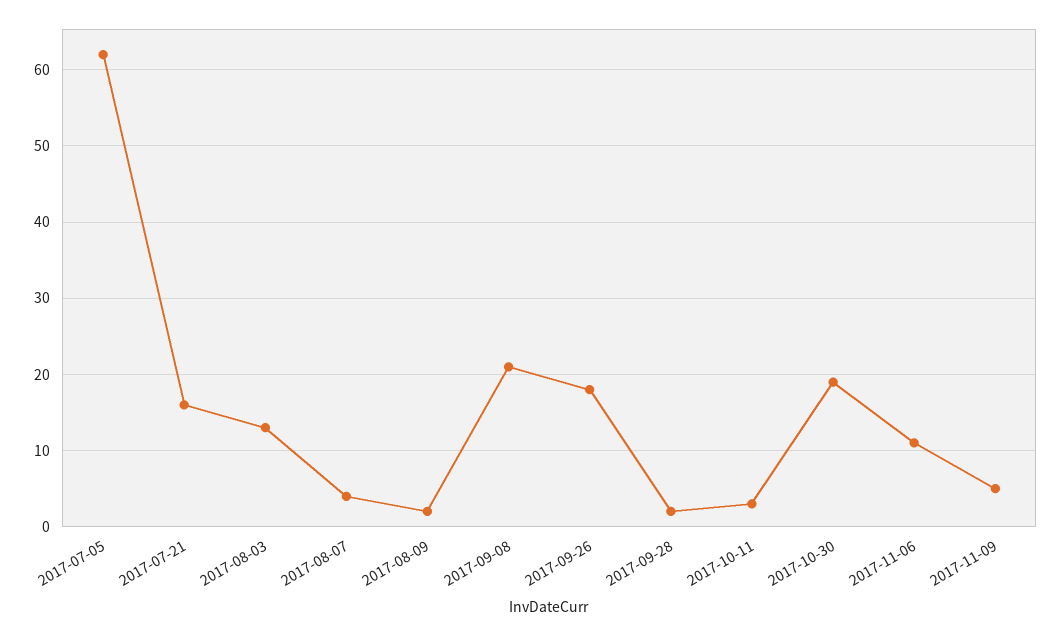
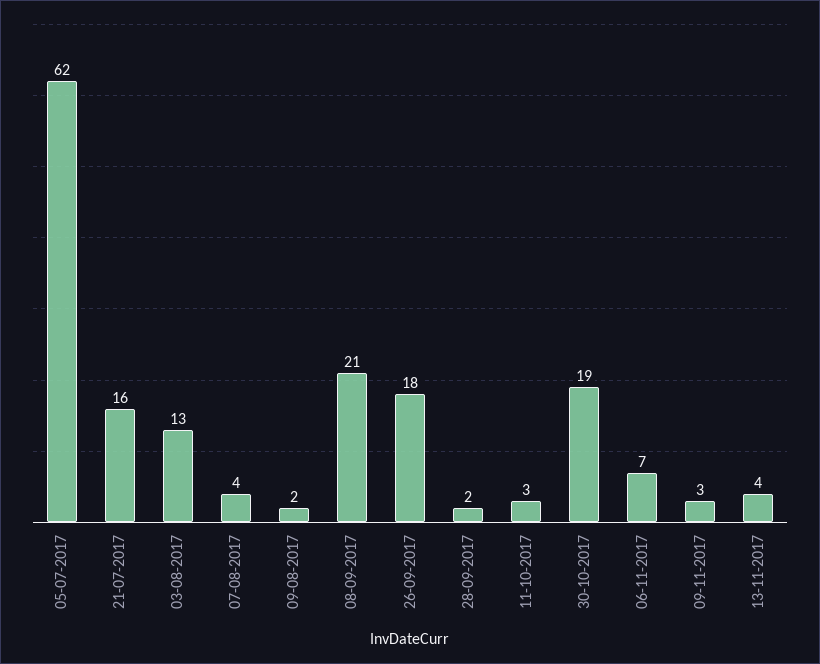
2017-11-06: 11 -> 7
2017-11-09: 5 -> 3
13-11-2017: none -> 4

